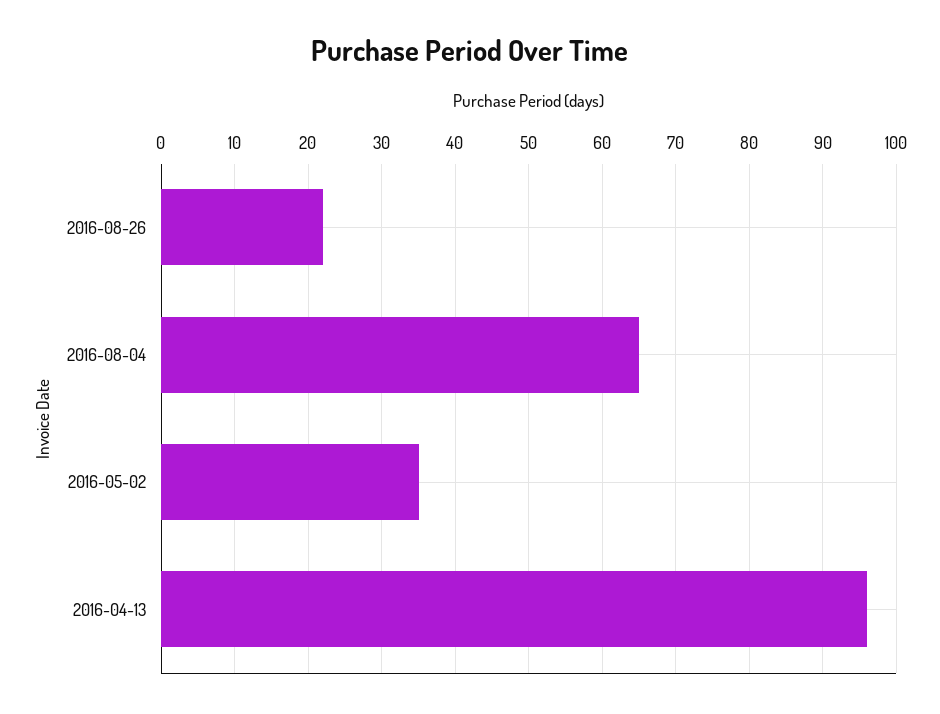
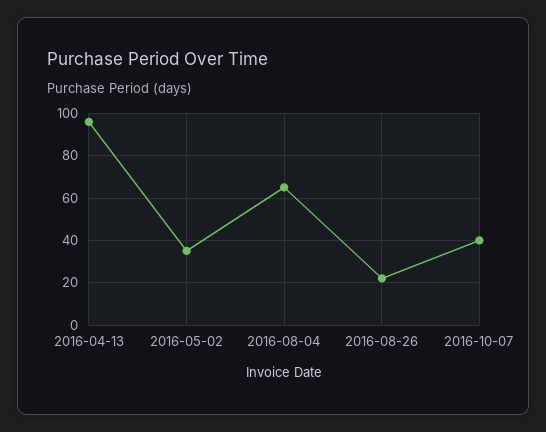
2016-10-07: none -> 40

